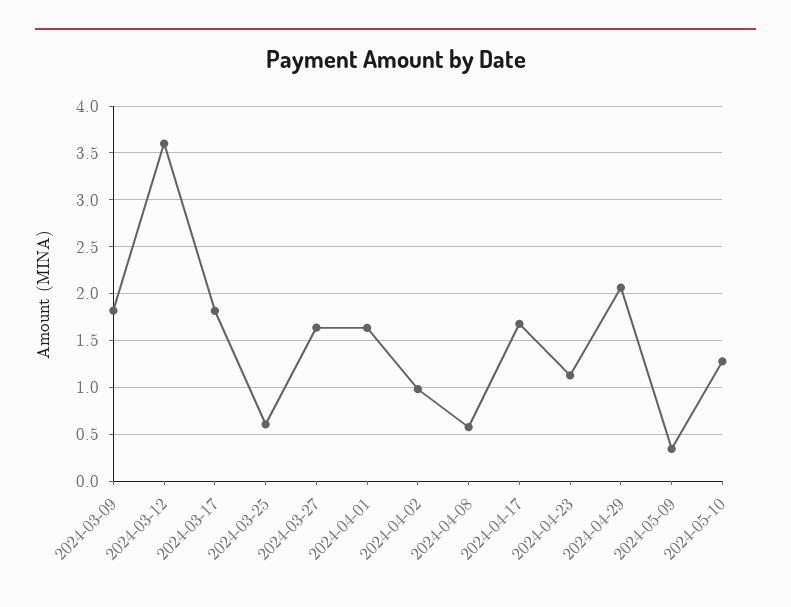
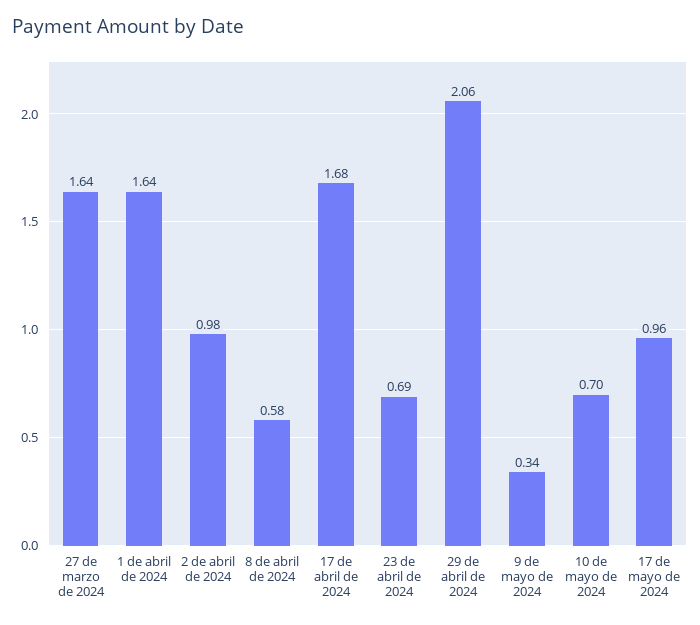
2024-03-09: 1.8 -> none
2024-03-12: 3.6 -> none
2024-03-17: 1.8 -> none
2024-03-25: 0.6 -> none
2024-04-23: 1.1 -> 0.69
2024-05-10: 1.3 -> 0.7
17 de mayo de 2024: none -> 0.96

